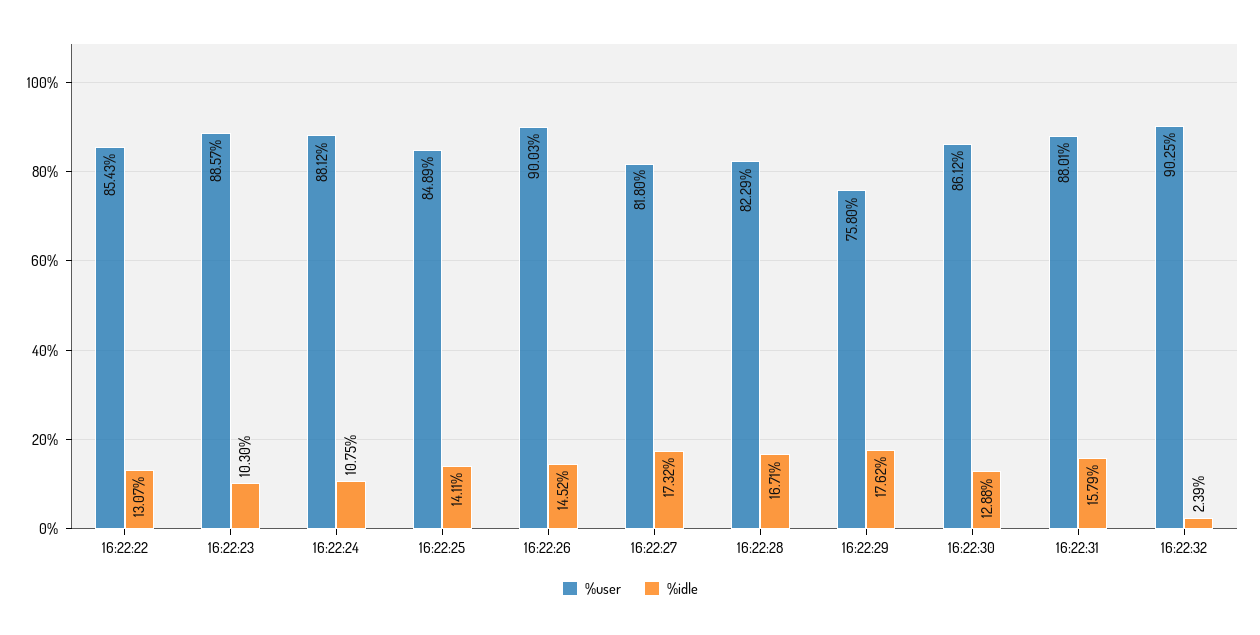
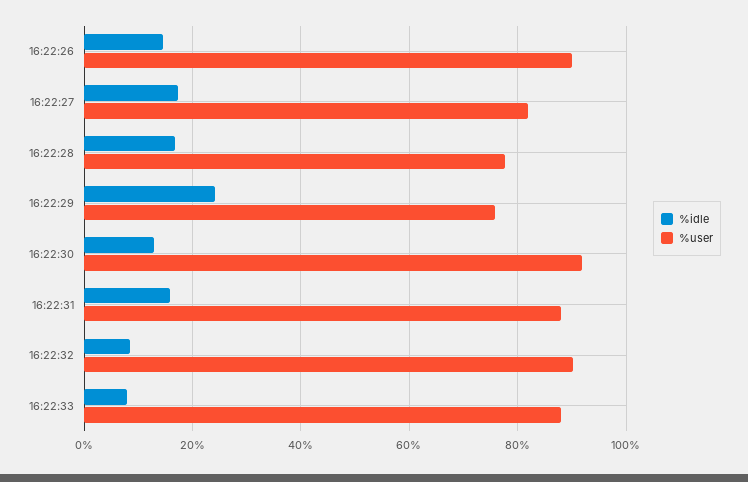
%user, 16:22:22: 85.43 -> none
%idle, 16:22:22: 13.07 -> none
%user, 16:22:23: 88.57 -> none
%idle, 16:22:23: 10.3 -> none
%user, 16:22:24: 88.12 -> none
%idle, 16:22:24: 10.75 -> none
%user, 16:22:25: 84.89 -> none
%idle, 16:22:25: 14.11 -> none
%user, 16:22:28: 82.29 -> 78
%idle, 16:22:29: 17.62 -> 24
%user, 16:22:30: 86.12 -> 92
%idle, 16:22:32: 2.39 -> 8
%idle, 16:22:33: none -> 8
%user, 16:22:33: none -> 88

